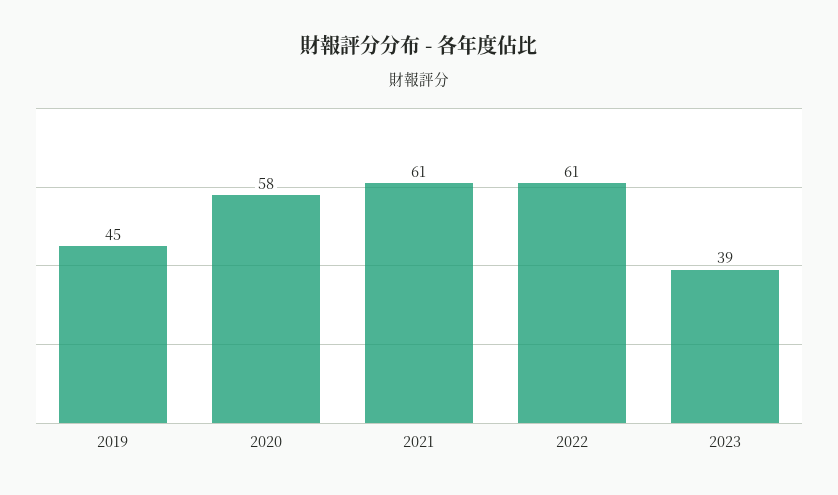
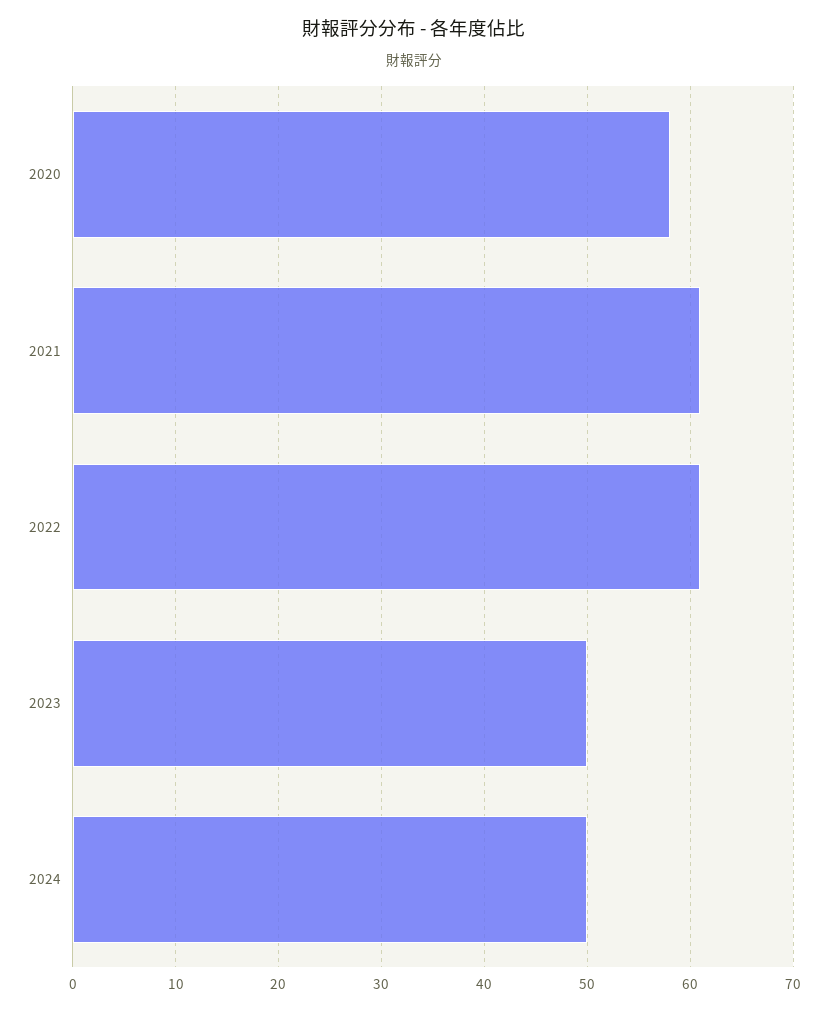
2019: 45 -> none
2023: 39 -> 50
2024: none -> 50

